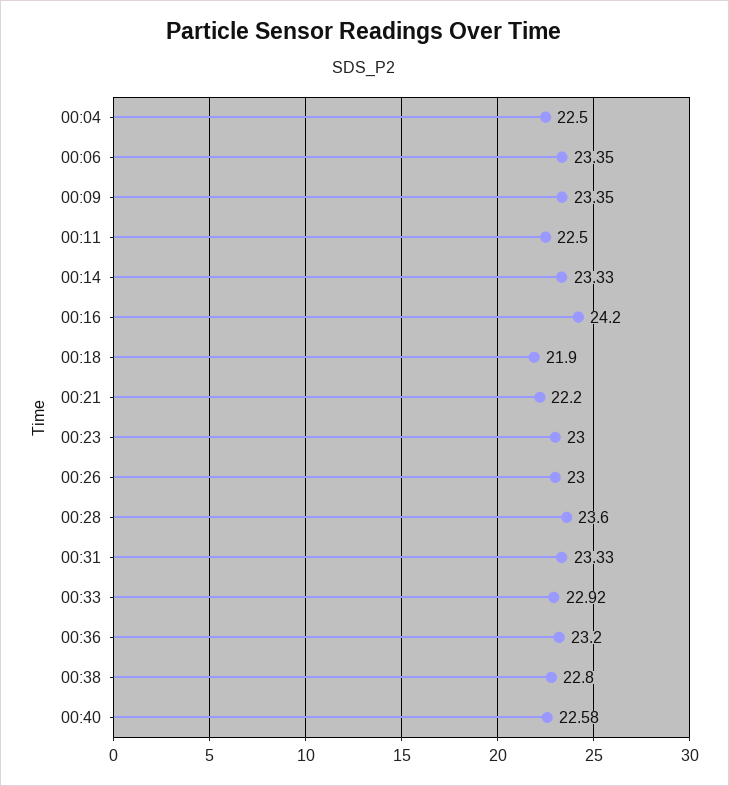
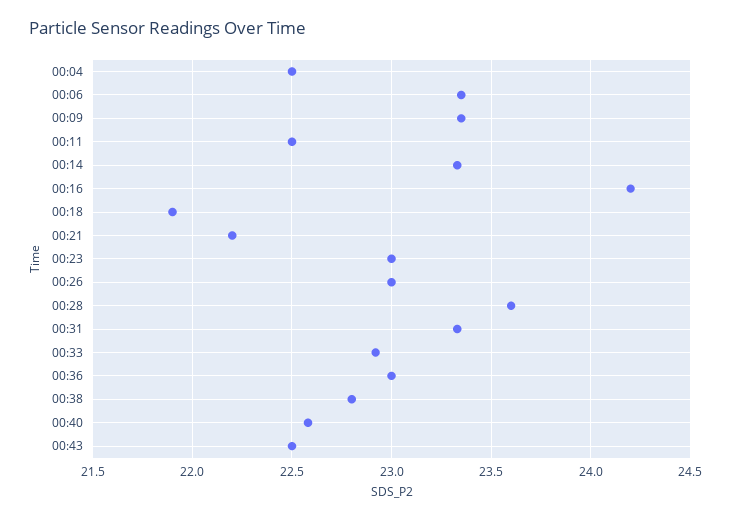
00:36: 23.2 -> 23
00:43: none -> 22.5

